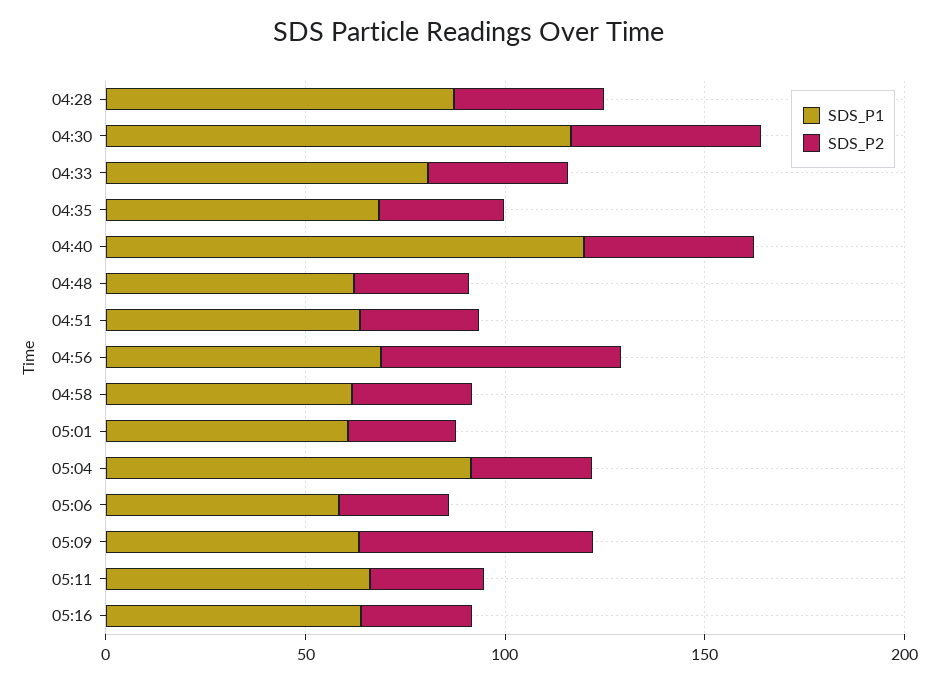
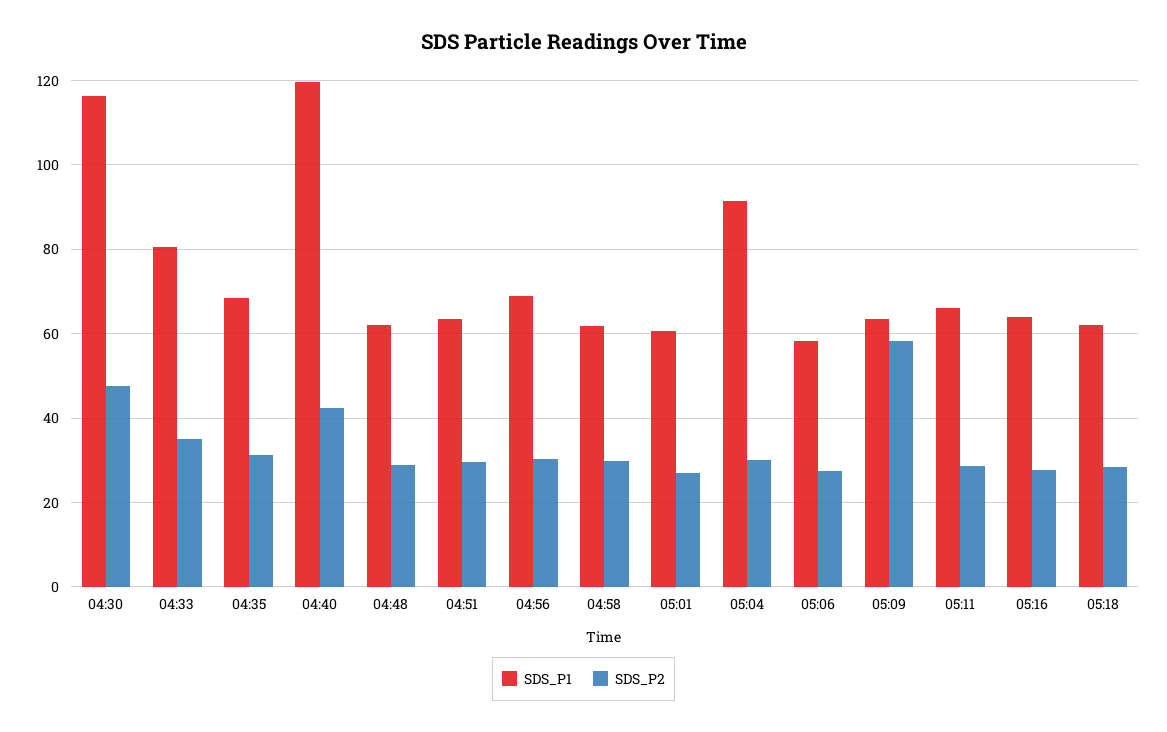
SDS_P1, 04:28: 90 -> none
SDS_P2, 04:28: 40 -> none
SDS_P2, 04:56: 60 -> 30
SDS_P1, 05:18: none -> 62
SDS_P2, 05:18: none -> 28

